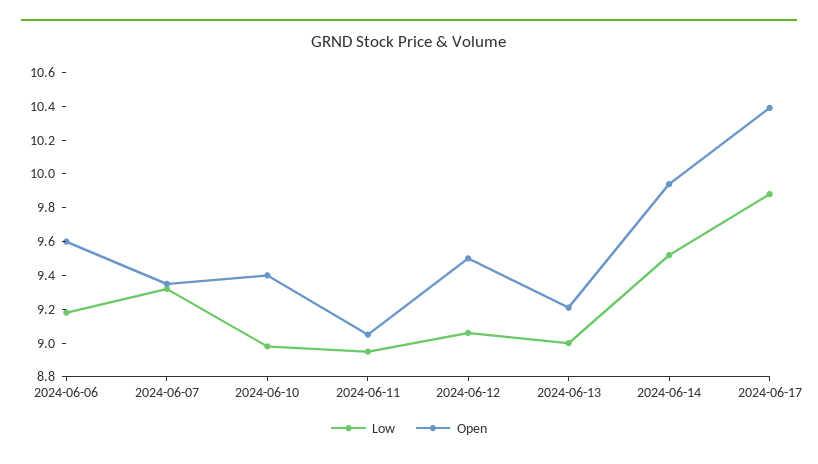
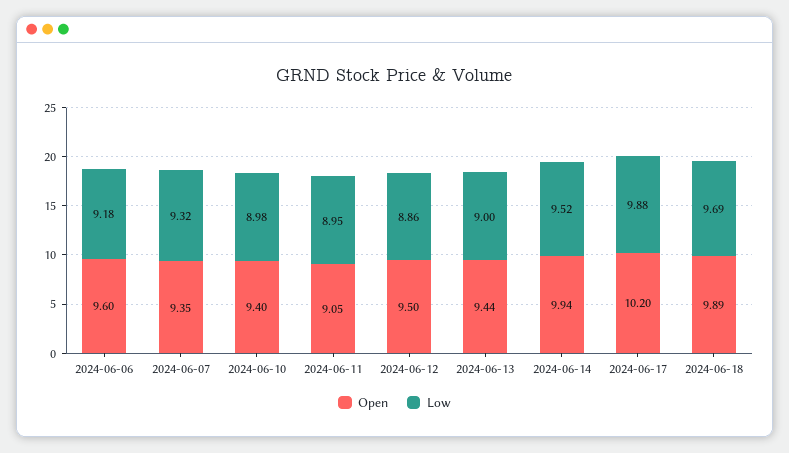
Low, 2024-06-12: 9.05 -> 8.86
Open, 2024-06-13: 9.2 -> 9.44
Open, 2024-06-17: 10.4 -> 10.2
Open, 2024-06-18: none -> 9.89
Low, 2024-06-18: none -> 9.69

